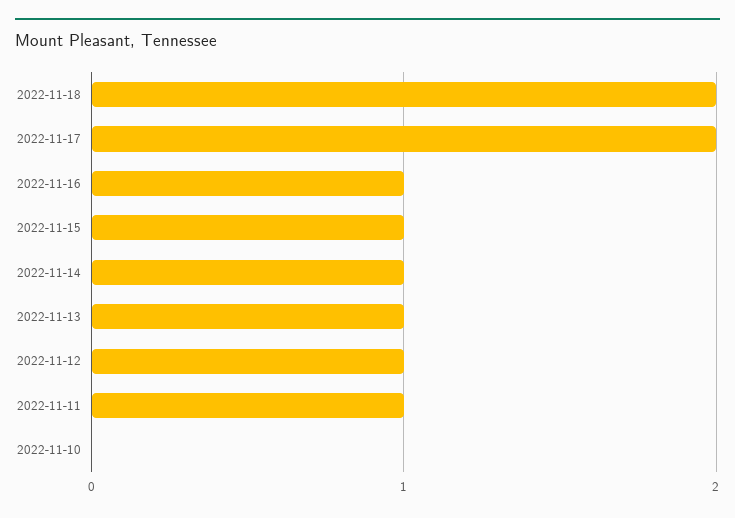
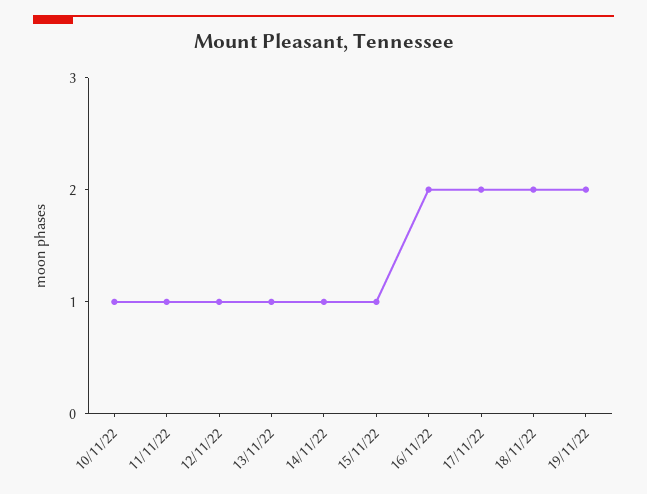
2022-11-16: 1 -> 2
2022-11-10: 0 -> 1
19/11/22: none -> 2

